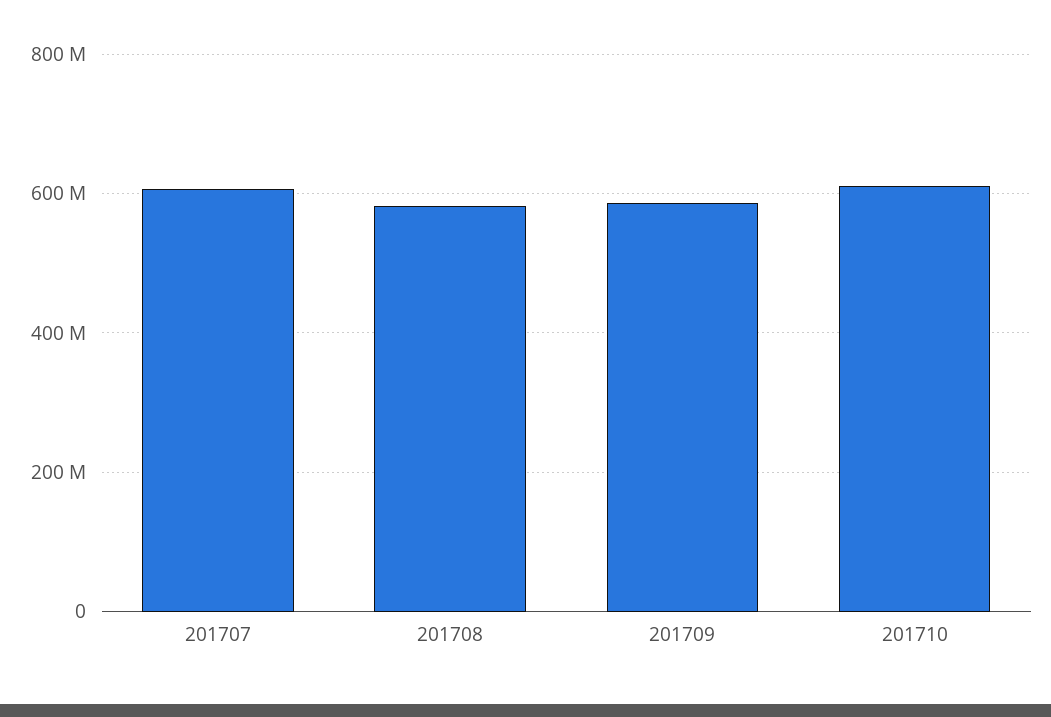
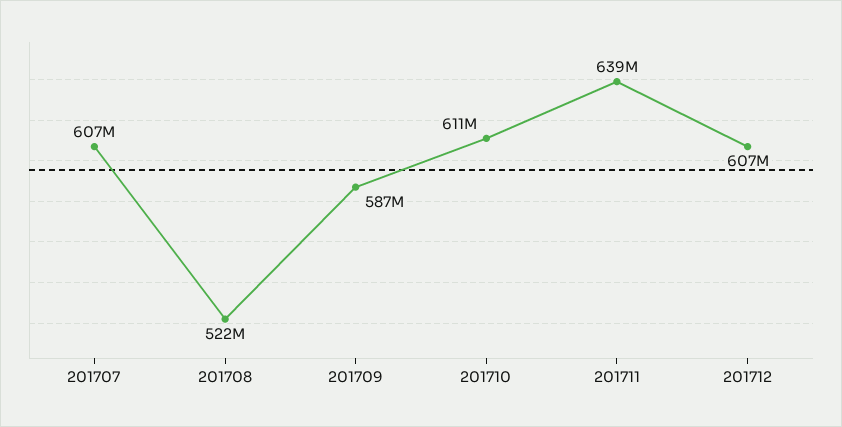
201708: 580000000 -> 522000000
201711: none -> 639000000
201712: none -> 607000000

